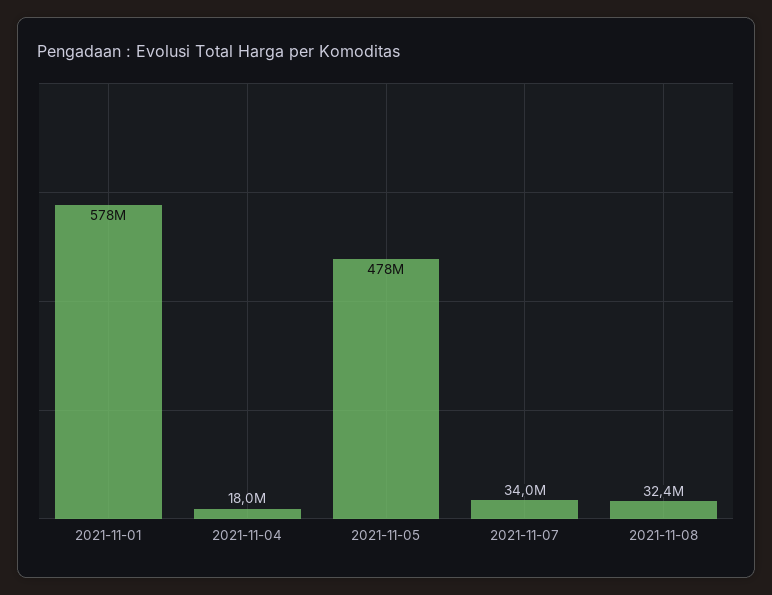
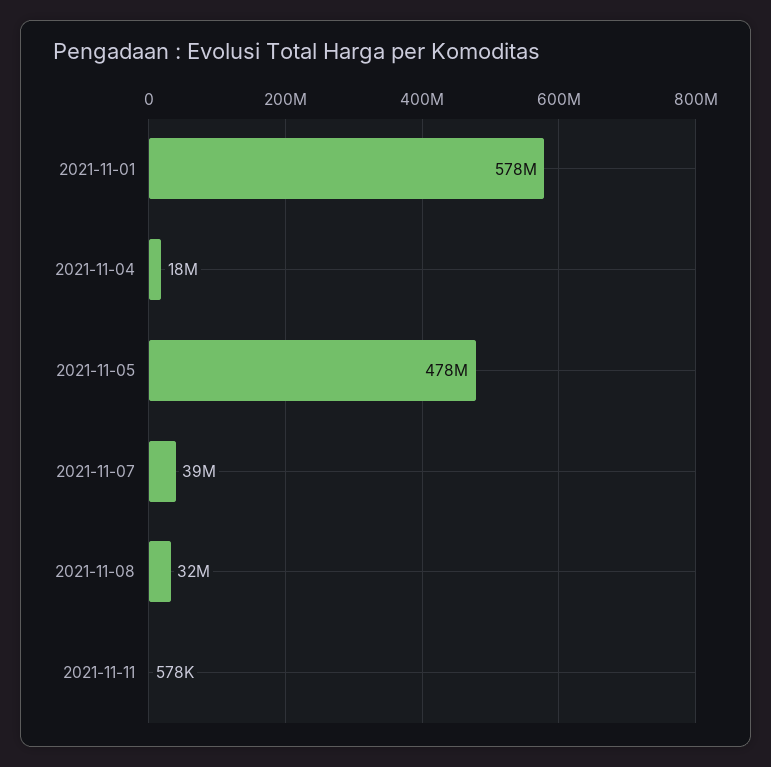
2021-11-07: 34000000 -> 39000000
2021-11-11: none -> 578000

